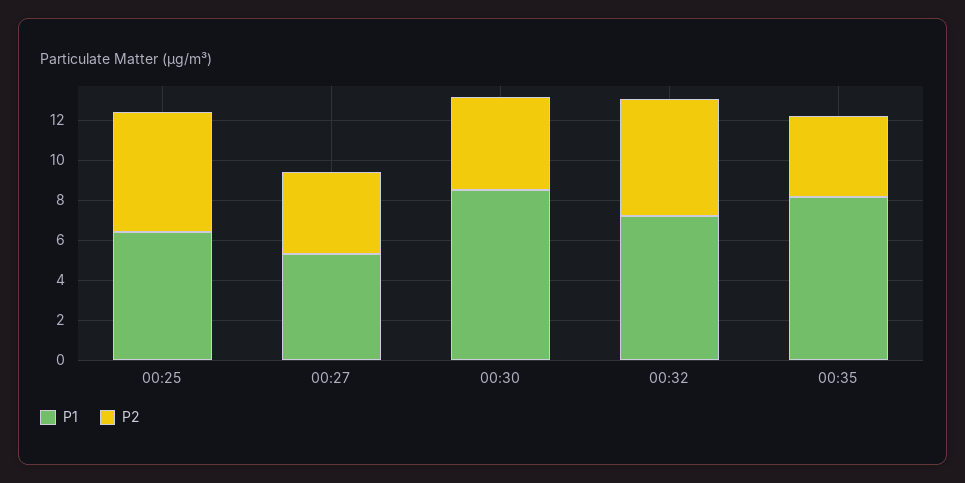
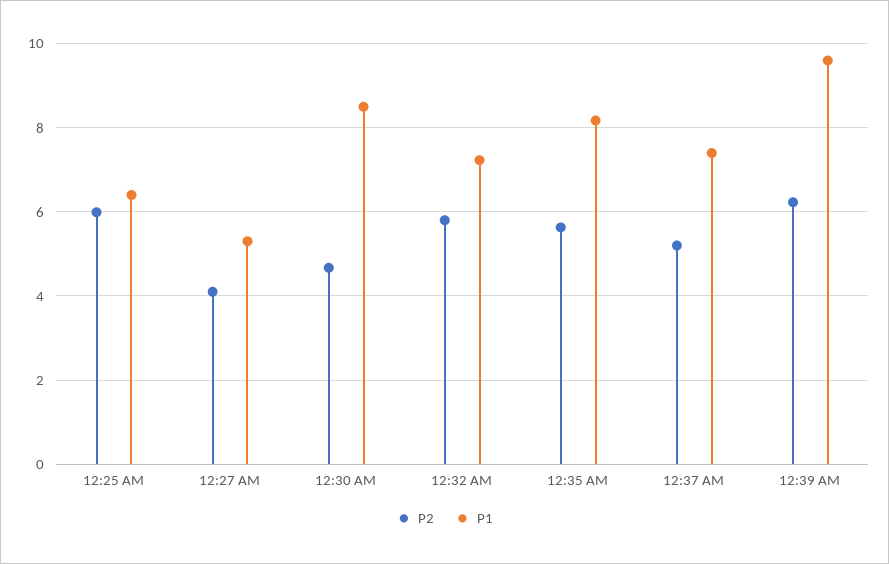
P2, 00:35: 4 -> 5.6
P2, 12:37 AM: none -> 5.2
P1, 12:37 AM: none -> 7.4
P2, 12:39 AM: none -> 6.2
P1, 12:39 AM: none -> 9.6

